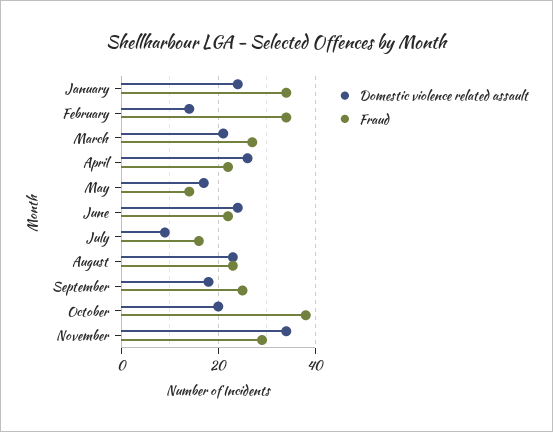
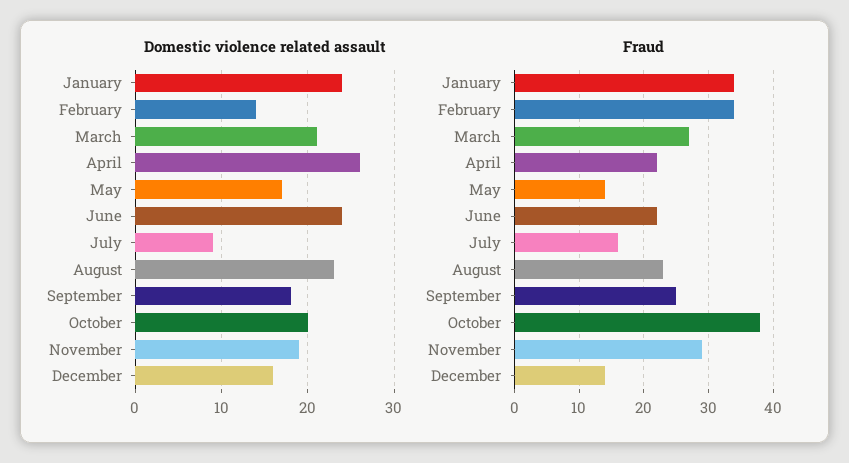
Domestic violence related assault, November: 35 -> 19
Domestic violence related assault, December: none -> 16
Fraud, December: none -> 14

